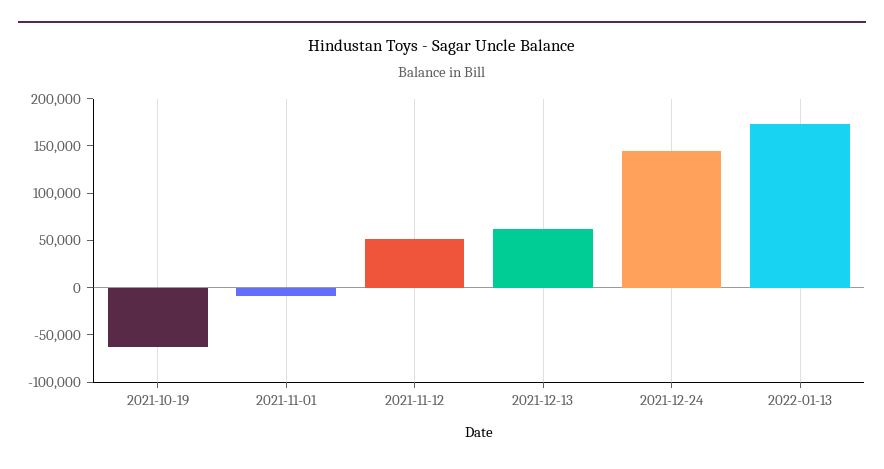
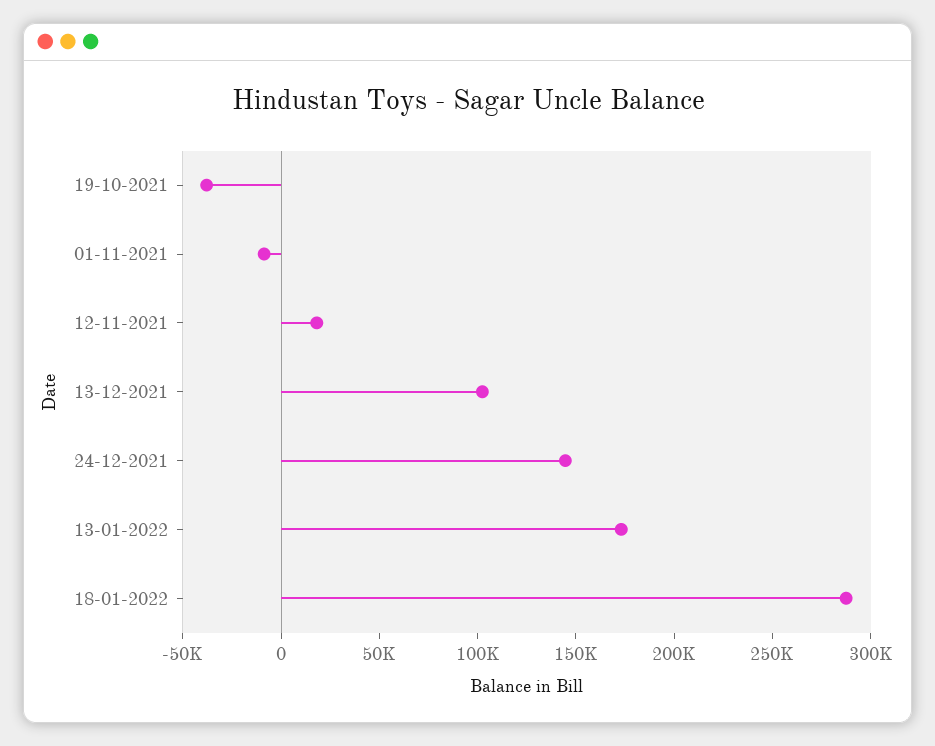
2021-10-19: -60000 -> -40000
2021-11-12: 50000 -> 20000
2021-12-13: 60000 -> 100000
18-01-2022: none -> 290000

